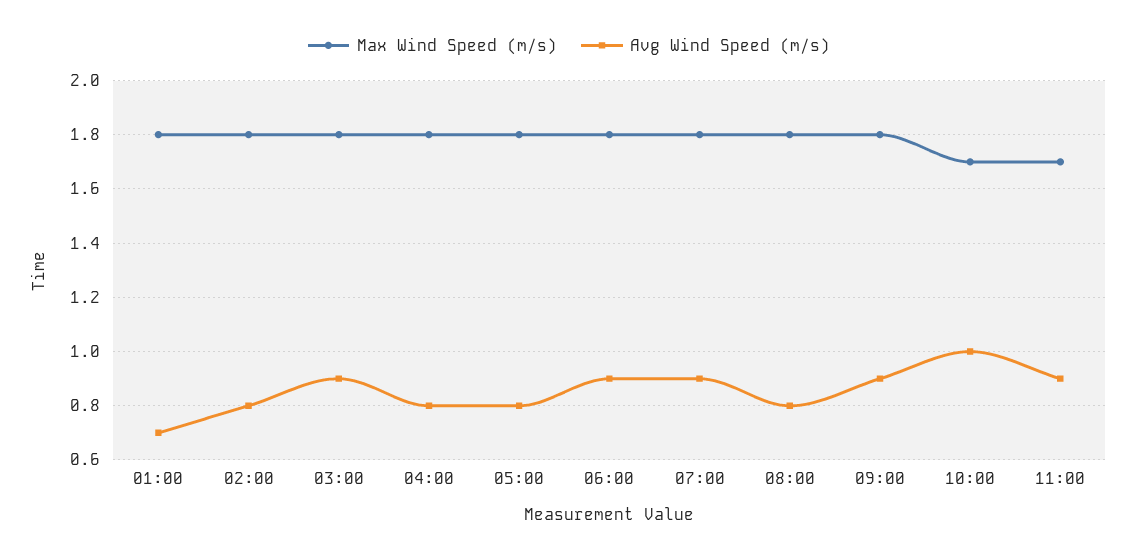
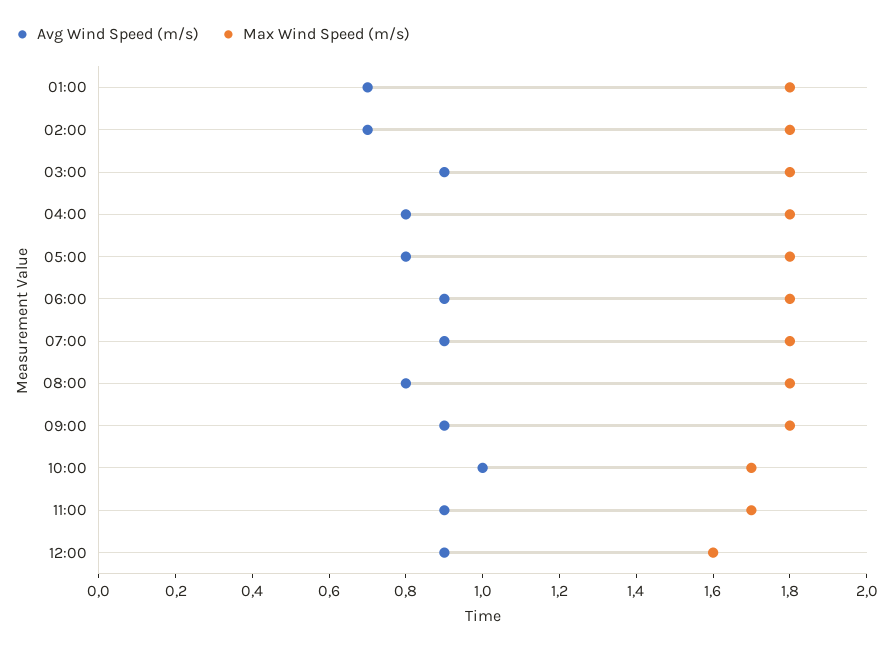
Avg Wind Speed (m/s), 02:00: 0.8 -> 0.7
Avg Wind Speed (m/s), 12:00: none -> 0.9
Max Wind Speed (m/s), 12:00: none -> 1.6

